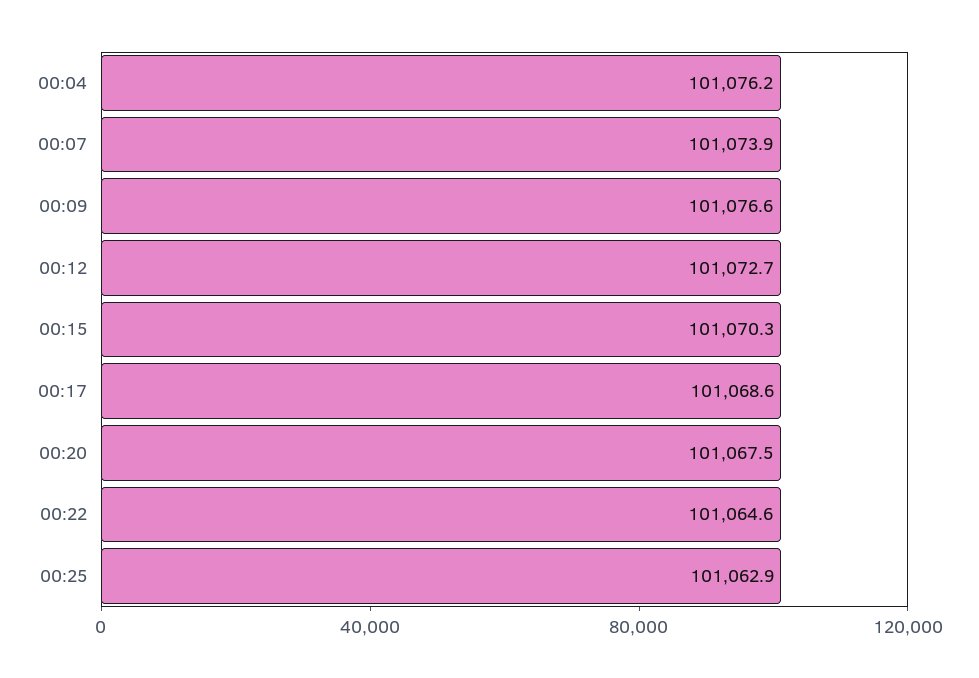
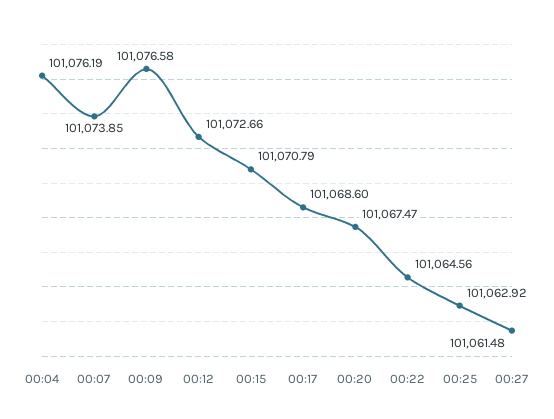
00:15: 101070.3 -> 101070.79
00:27: none -> 101061.48

